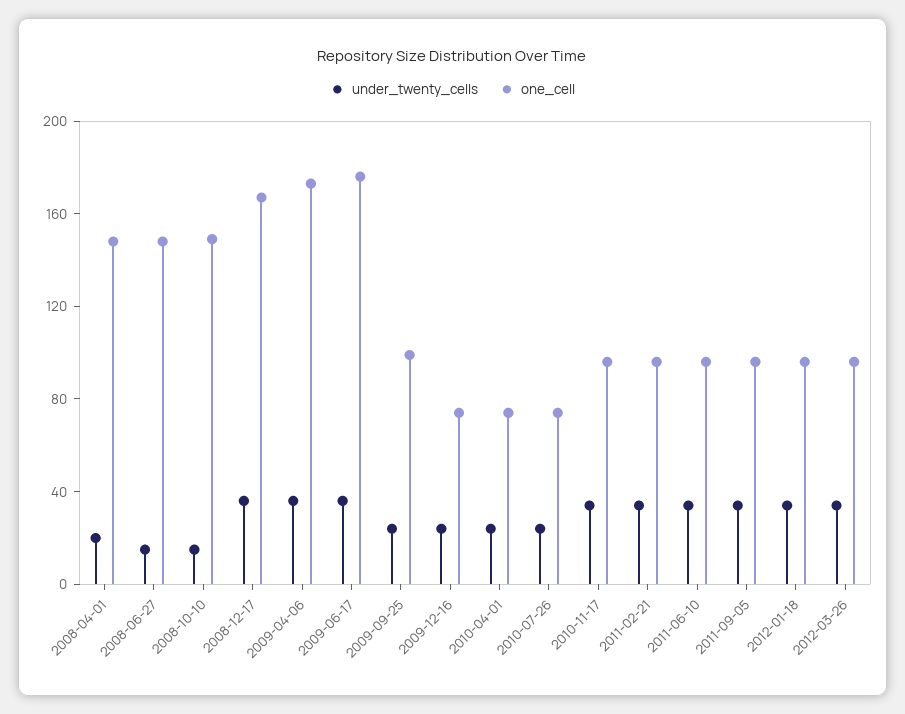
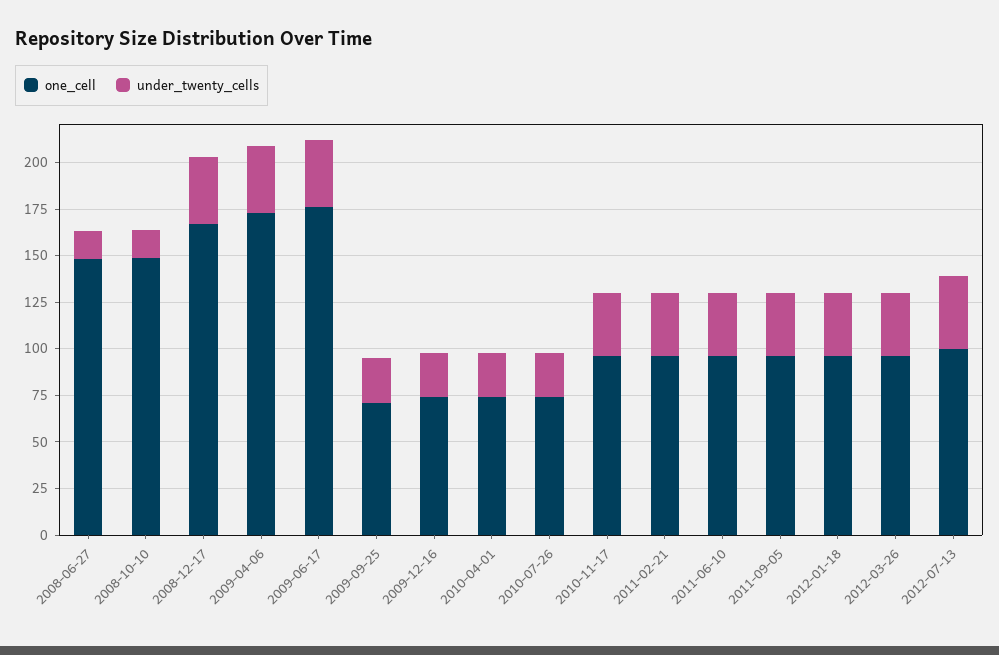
under_twenty_cells, 2008-04-01: 20 -> none
one_cell, 2008-04-01: 150 -> none
one_cell, 2009-09-25: 100 -> 70
one_cell, 2012-07-13: none -> 100
under_twenty_cells, 2012-07-13: none -> 40

